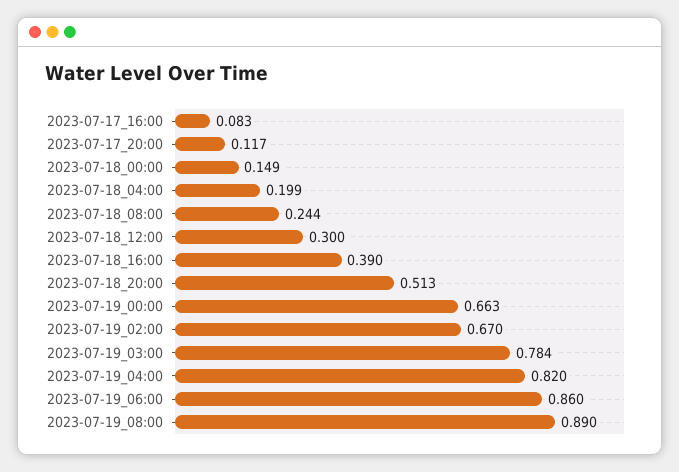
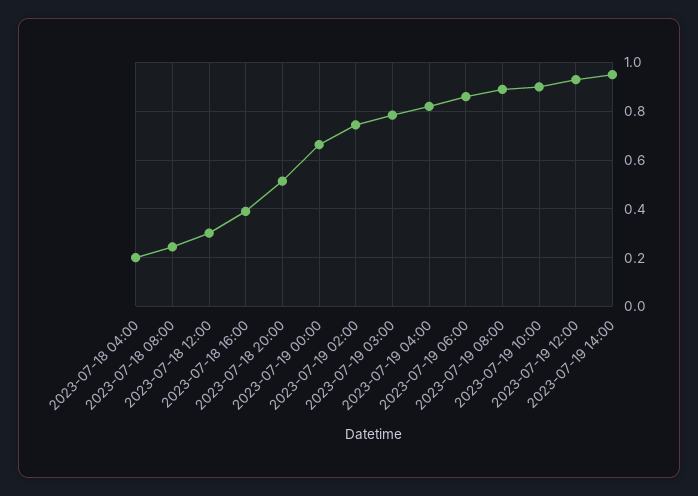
2023-07-17_16:00: 0.083 -> none
2023-07-17_20:00: 0.117 -> none
2023-07-18_00:00: 0.149 -> none
2023-07-19_02:00: 0.67 -> 0.75
2023-07-19 10:00: none -> 0.9
2023-07-19 12:00: none -> 0.925
2023-07-19 14:00: none -> 0.95

